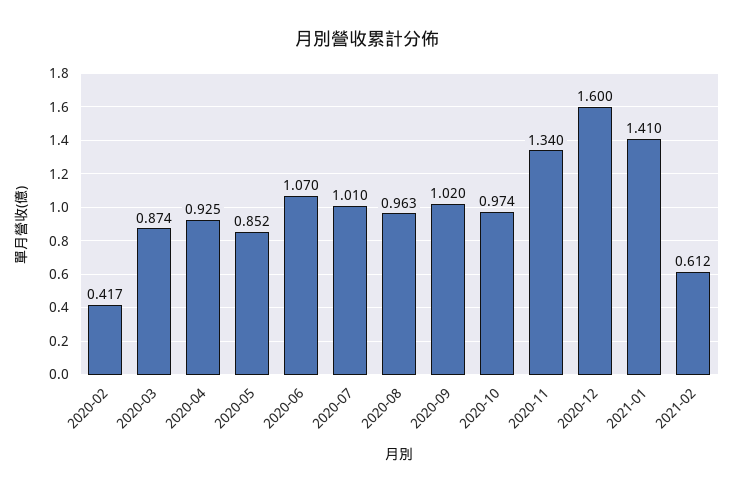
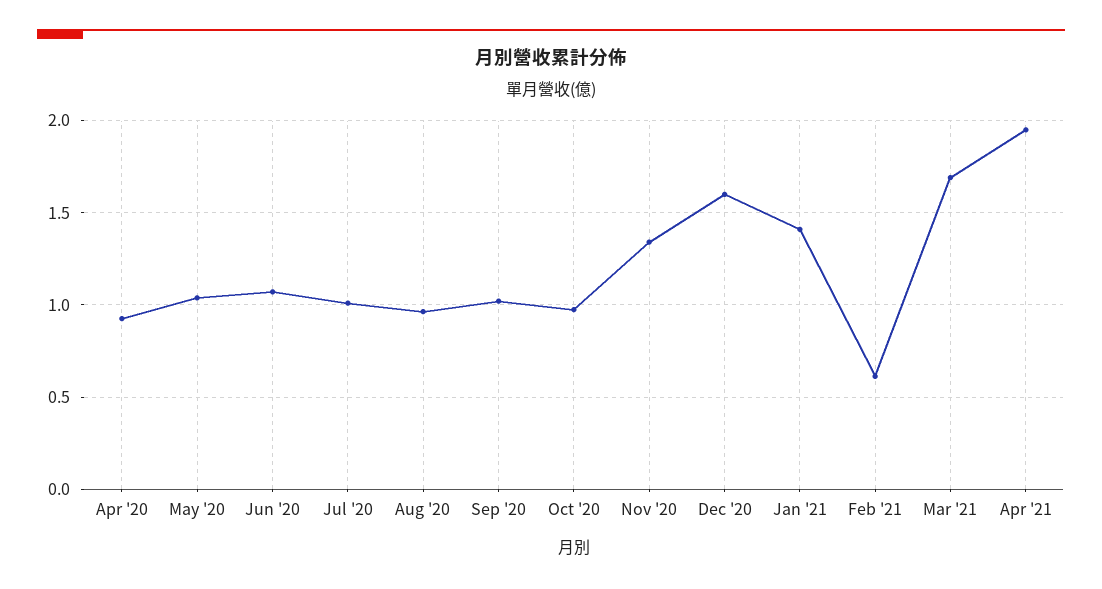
2020-02: 0.417 -> none
2020-03: 0.874 -> none
2020-05: 0.852 -> 1.05
Mar '21: none -> 1.7
Apr '21: none -> 1.95

